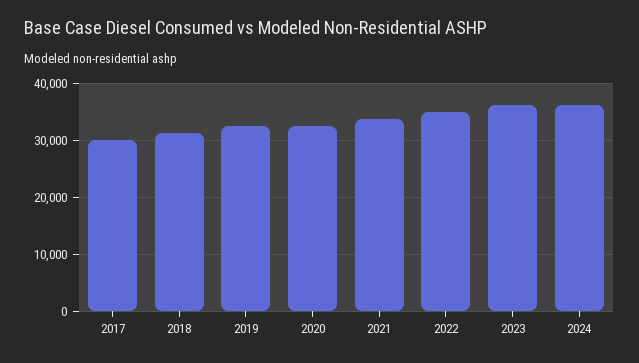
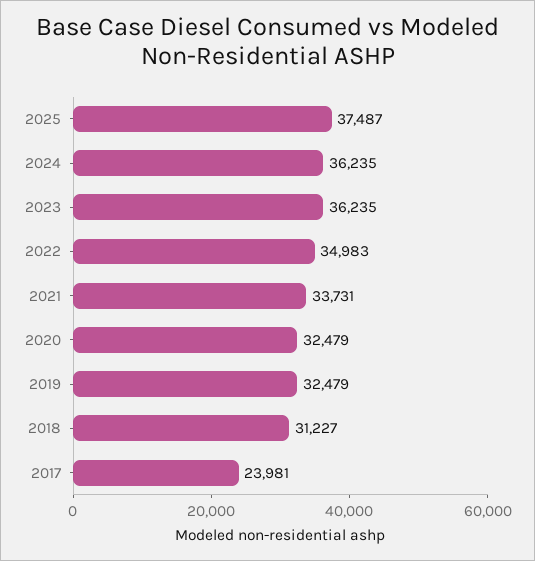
2017: 30000 -> 23981
2025: none -> 37487

